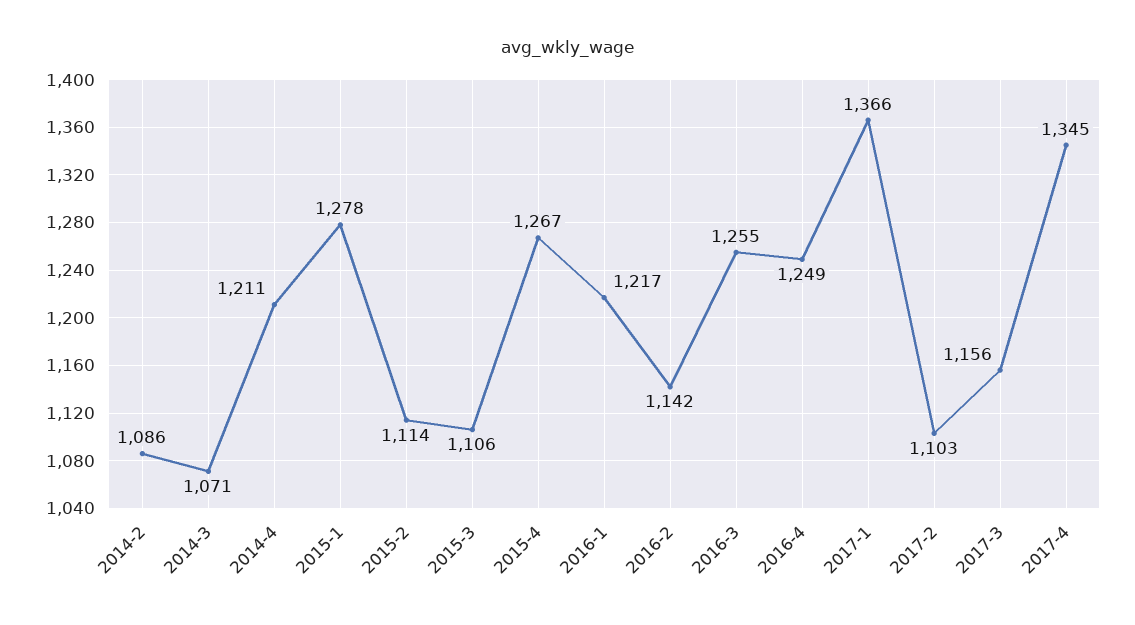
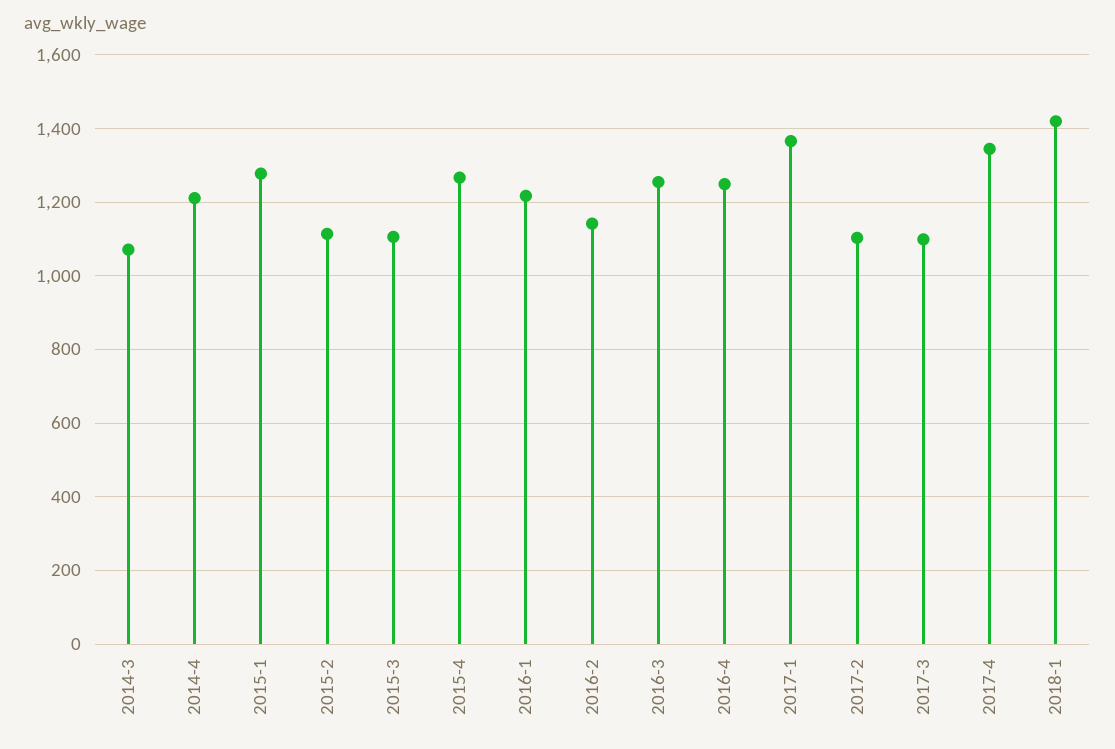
2014-2: 1086 -> none
2017-3: 1156 -> 1100
2018-1: none -> 1420

